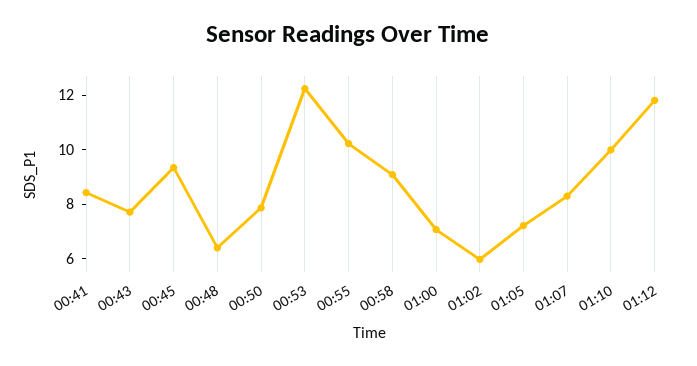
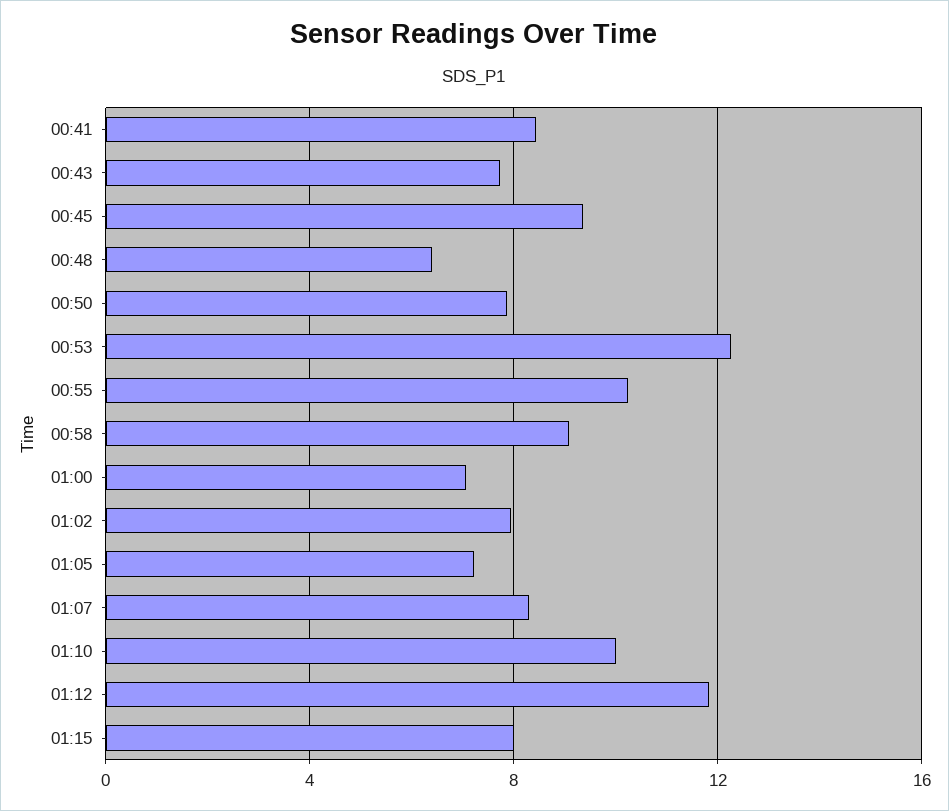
01:02: 6 -> 8
01:15: none -> 8

